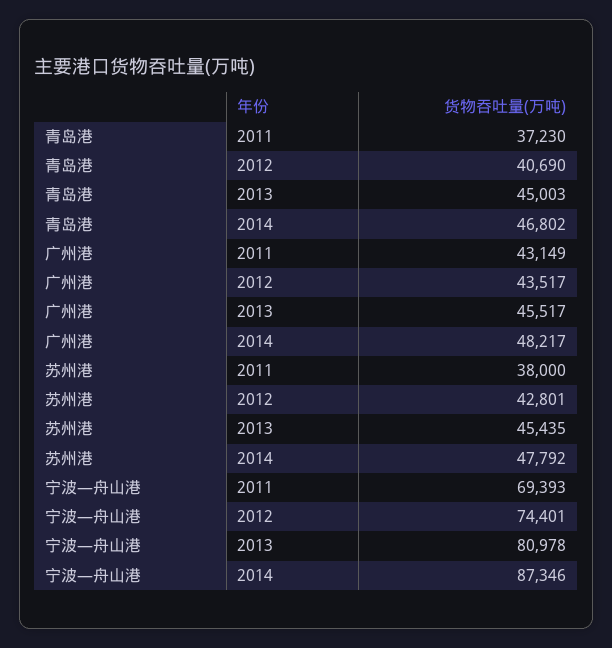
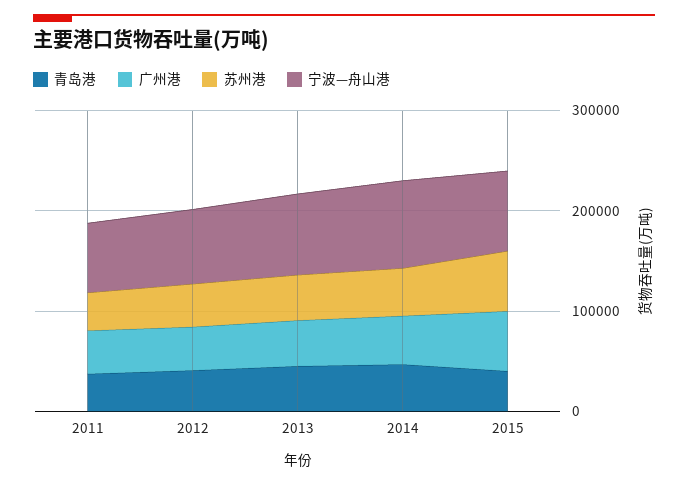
青岛港, 2015: none -> 40000
广州港, 2015: none -> 60000
苏州港, 2015: none -> 60000
宁波—舟山港, 2015: none -> 80000

